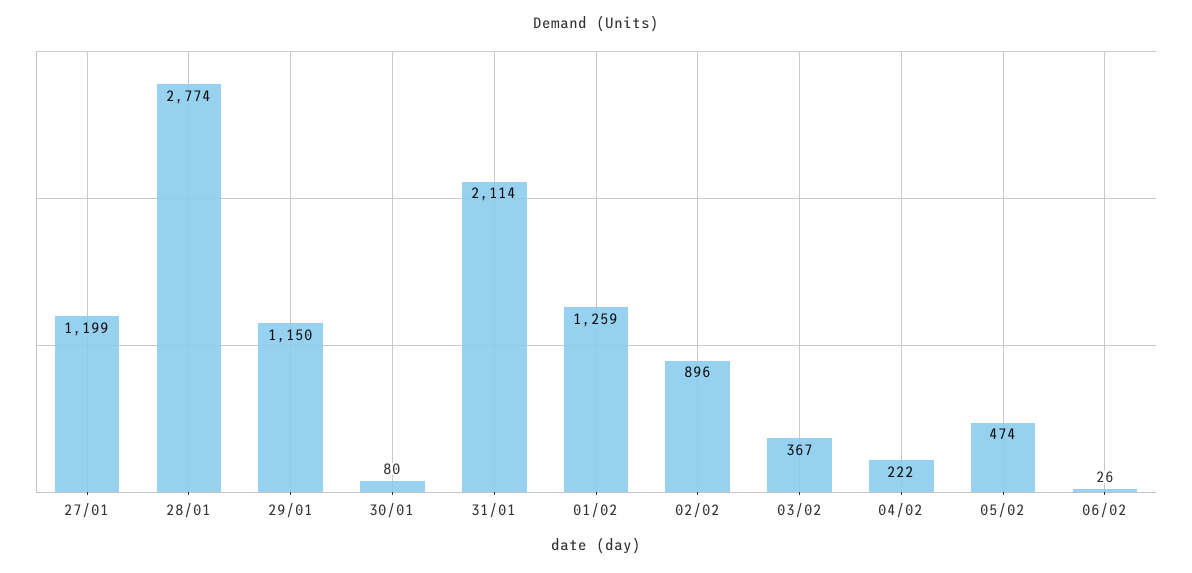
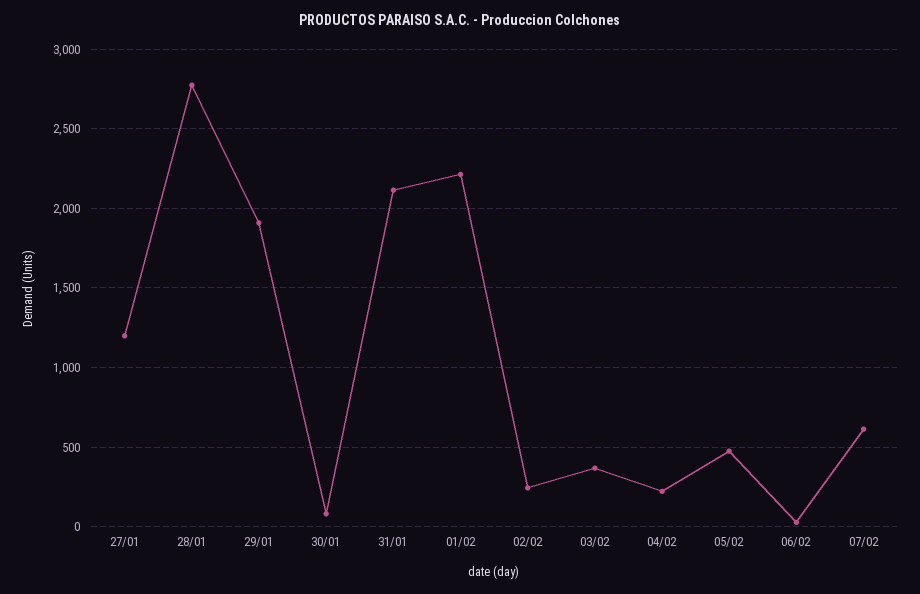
29/01: 1150 -> 1900
01/02: 1259 -> 2200
02/02: 896 -> 250
07/02: none -> 600

